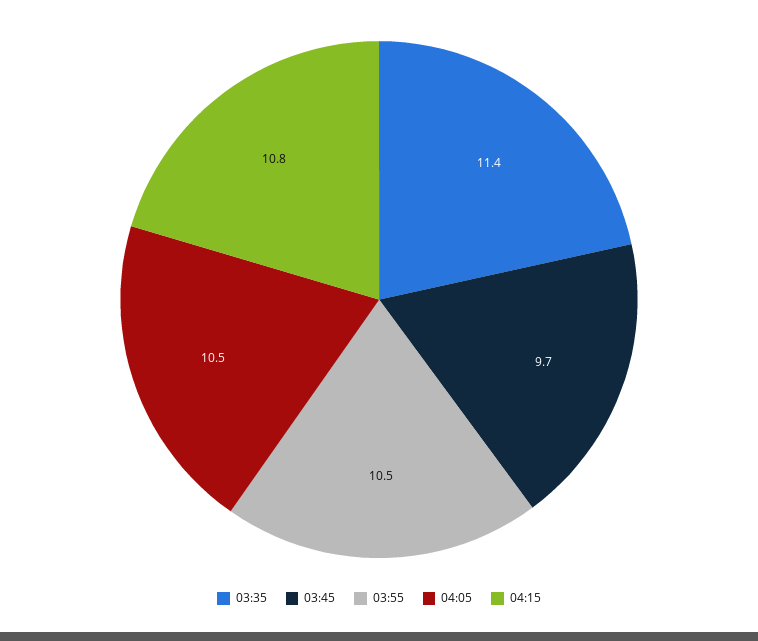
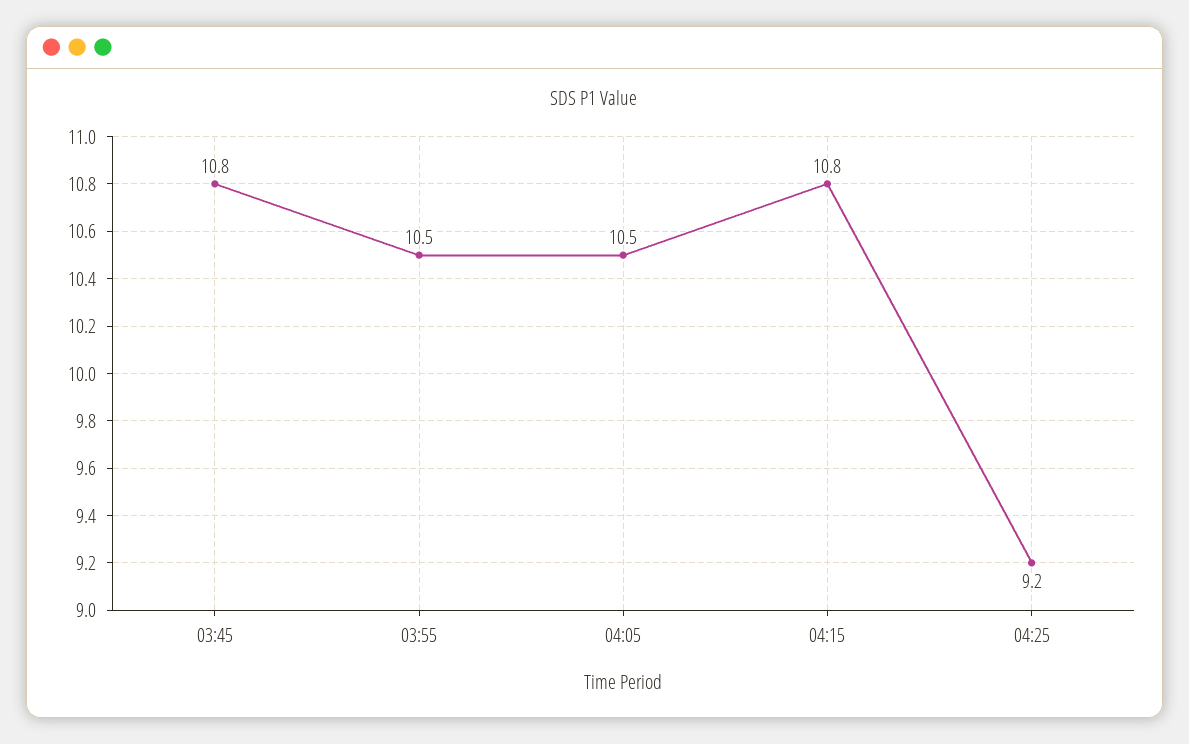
03:35: 11.4 -> none
03:45: 9.7 -> 10.8
04:25: none -> 9.2

